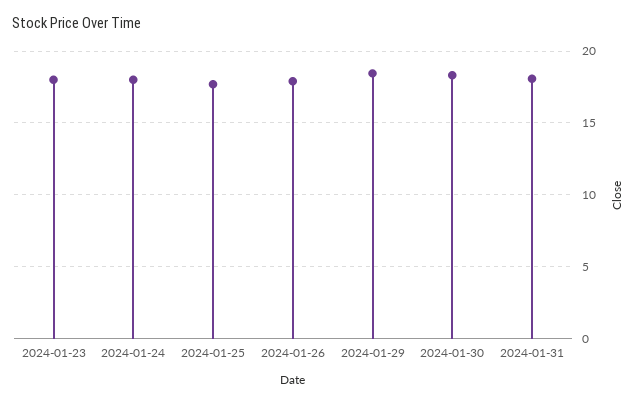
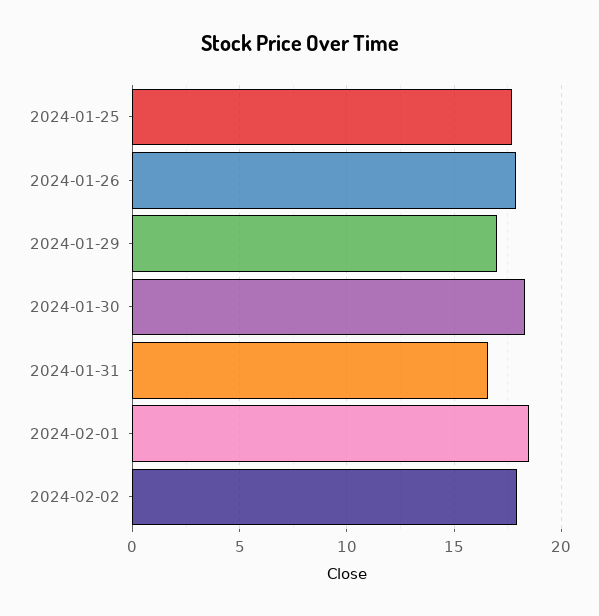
2024-01-23: 18 -> none
2024-01-24: 18 -> none
2024-01-29: 18.5 -> 17
2024-01-31: 18 -> 16.5
2024-02-01: none -> 18.5
2024-02-02: none -> 18

